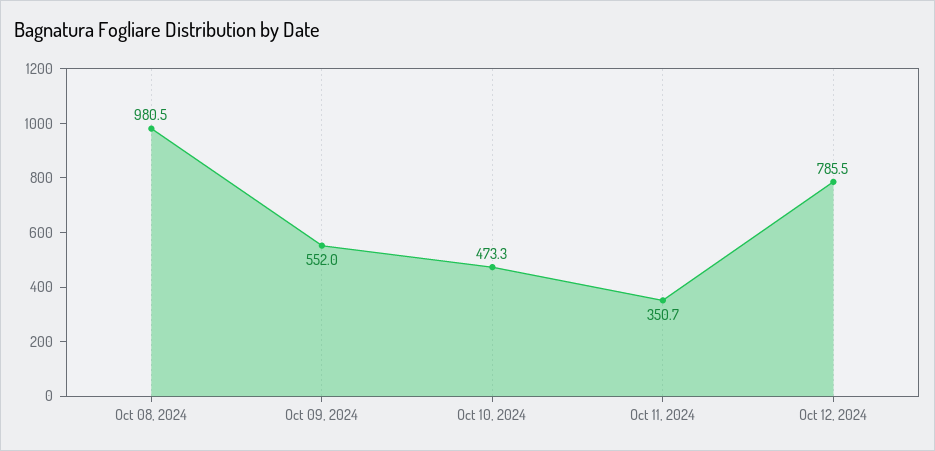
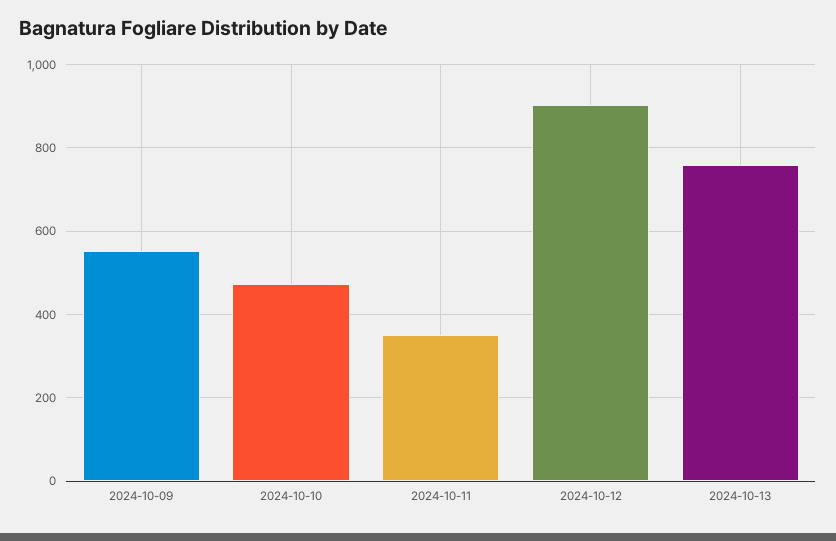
Oct 08, 2024: 980.5 -> none
Oct 12, 2024: 785.5 -> 900
2024-10-13: none -> 760

